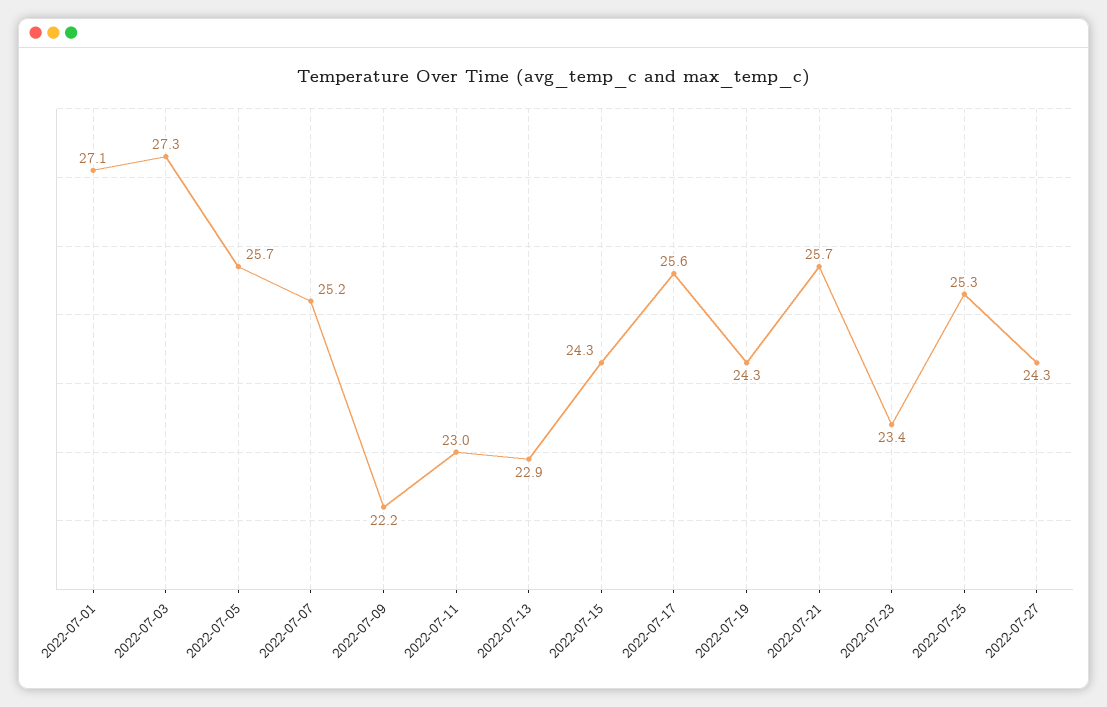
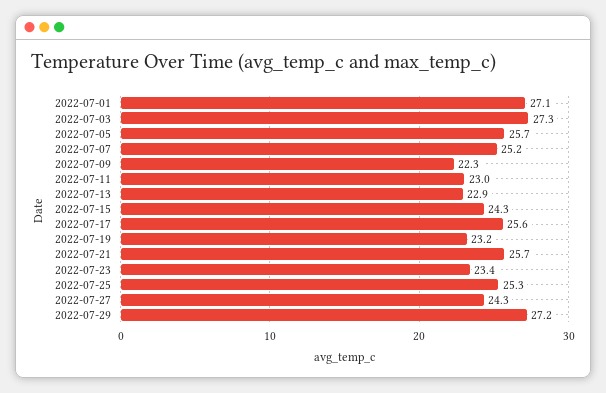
2022-07-09: 22.2 -> 22.3
2022-07-19: 24.3 -> 23.2
2022-07-29: none -> 27.2

